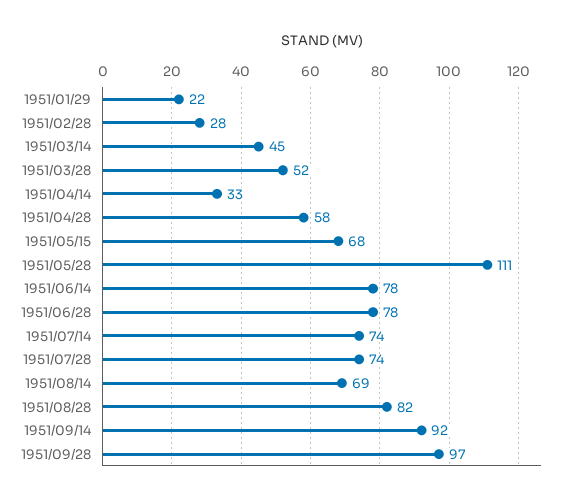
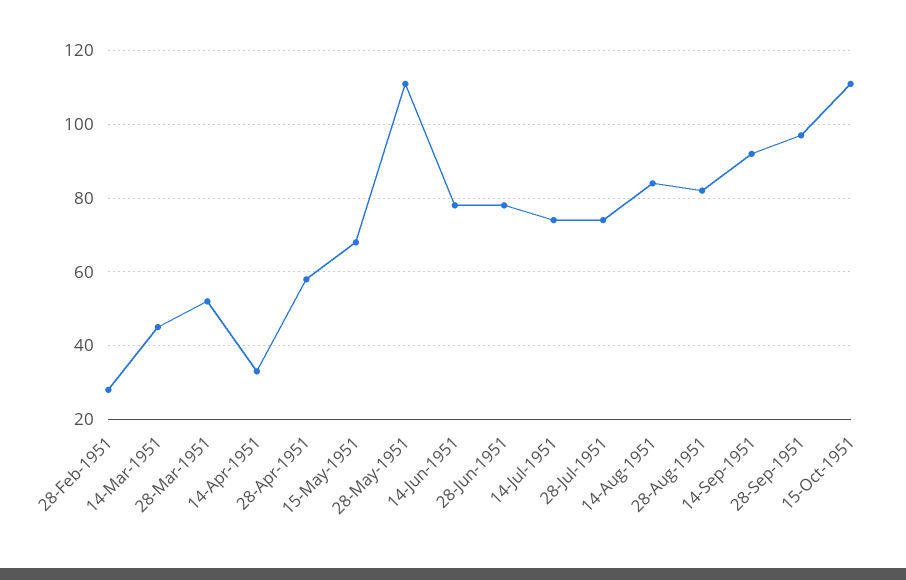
1951/01/29: 22 -> none
1951/08/14: 69 -> 85
15-Oct-1951: none -> 110

